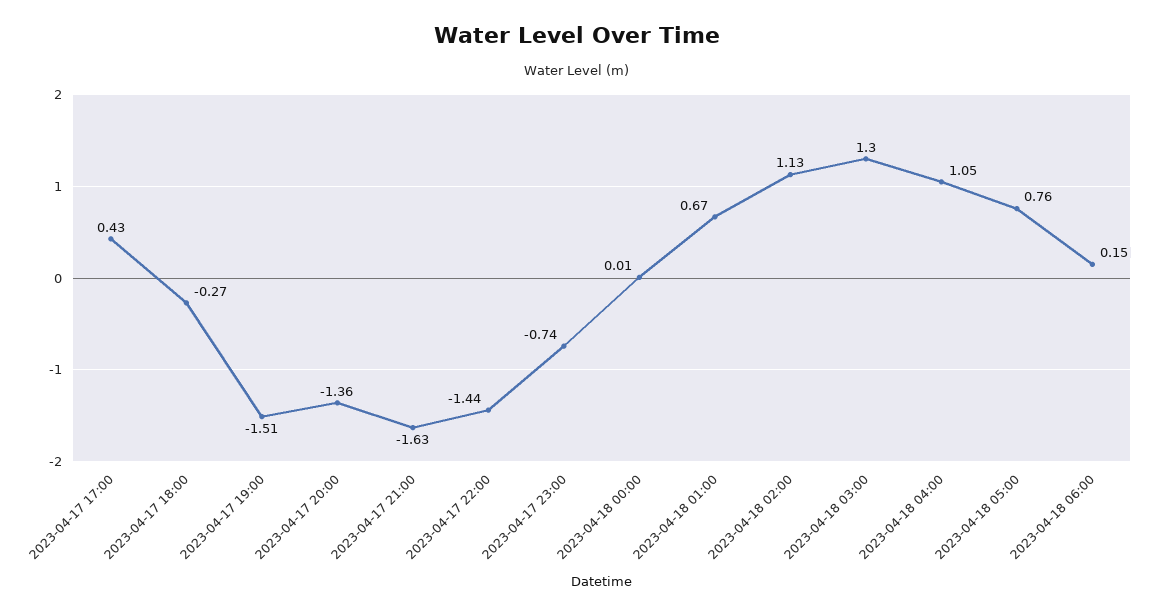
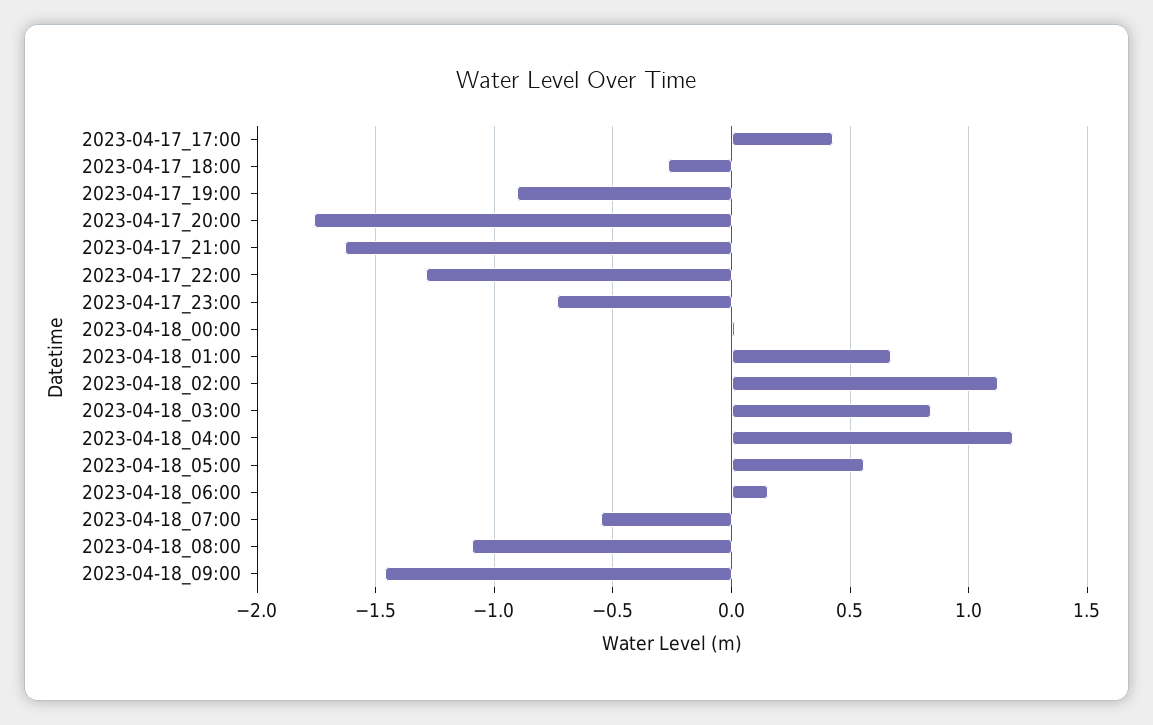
2023-04-17 19:00: -1.51 -> -0.9
2023-04-17 20:00: -1.36 -> -1.75
2023-04-17 22:00: -1.44 -> -1.3
2023-04-18 03:00: 1.3 -> 0.85
2023-04-18 04:00: 1.05 -> 1.2
2023-04-18 05:00: 0.76 -> 0.55
2023-04-18_07:00: none -> -0.55
2023-04-18_08:00: none -> -1.1
2023-04-18_09:00: none -> -1.45

